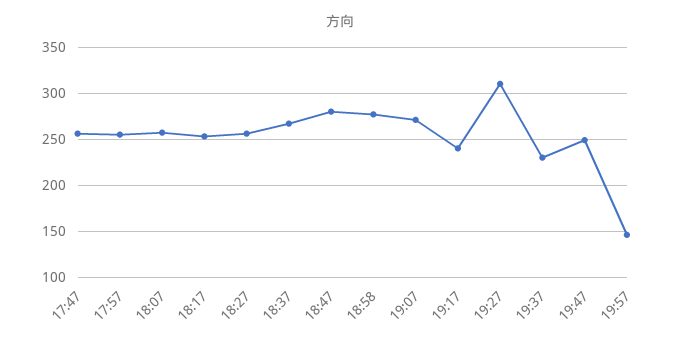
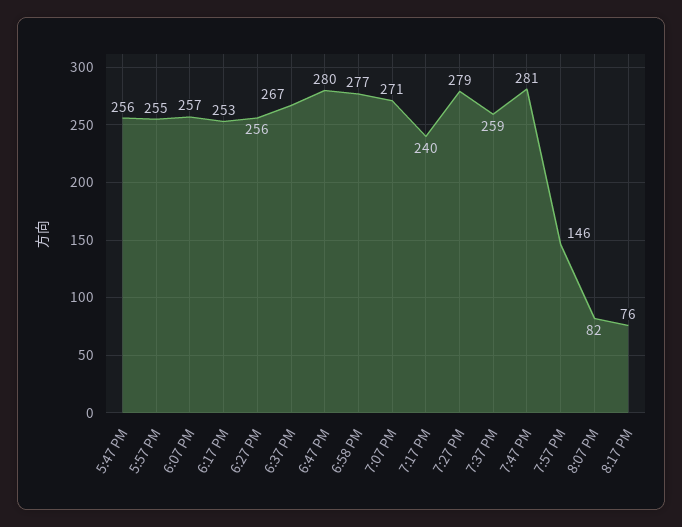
19:27: 310 -> 279
19:37: 230 -> 259
19:47: 250 -> 281
8:07 PM: none -> 82
8:17 PM: none -> 76

